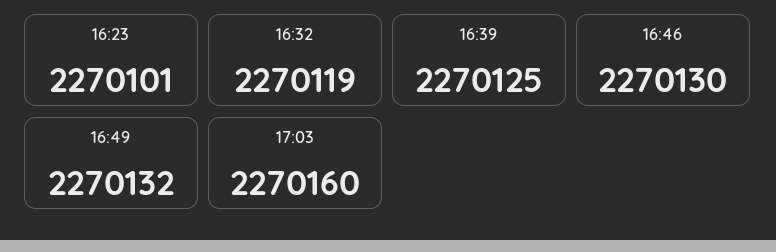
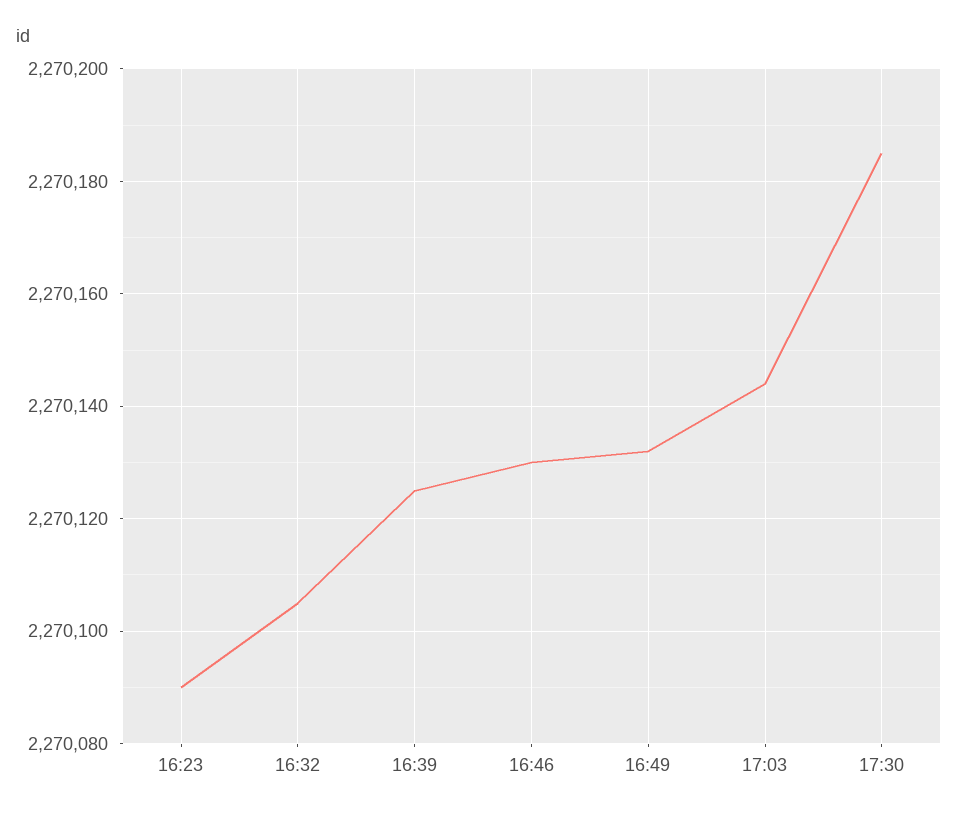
16:23: 2270101 -> 2270090
16:32: 2270119 -> 2270105
17:03: 2270160 -> 2270145
17:30: none -> 2270185

